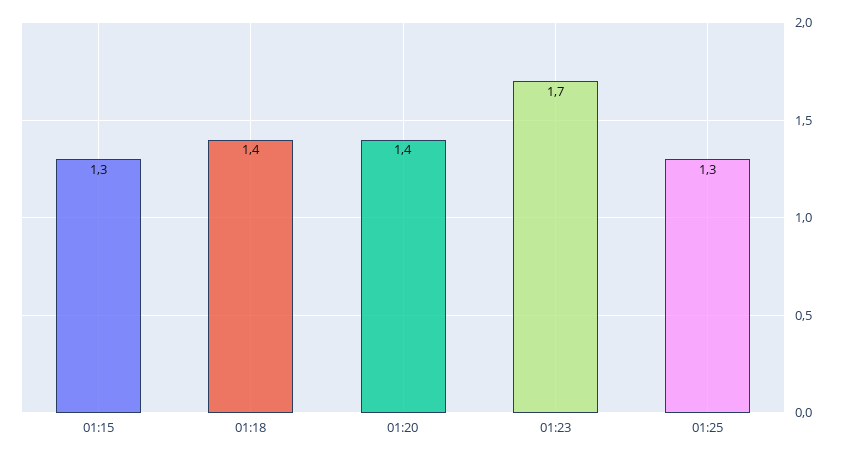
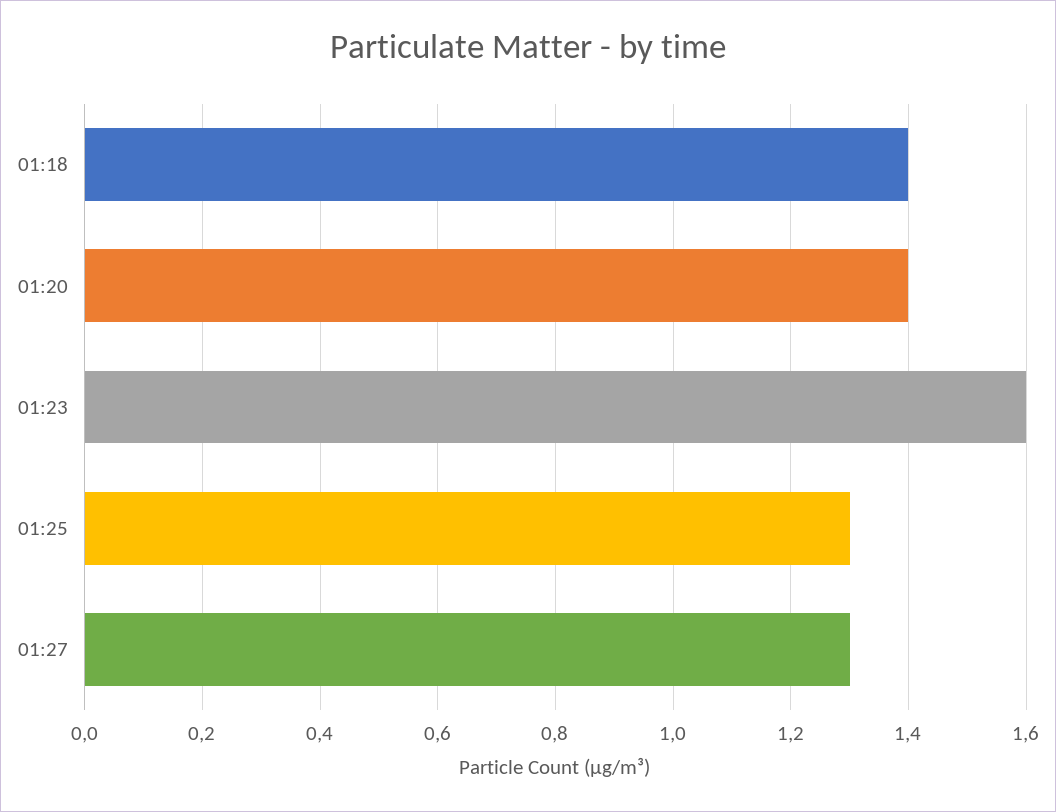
01:15: 1.3 -> none
01:23: 1.7 -> 1.6
01:27: none -> 1.3

